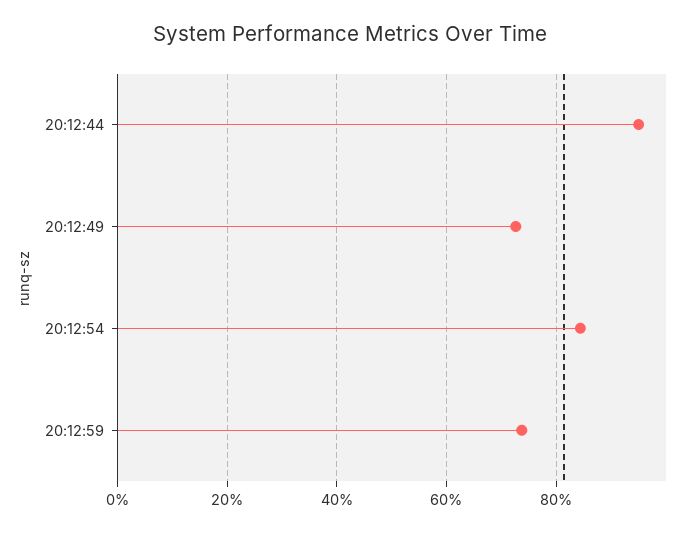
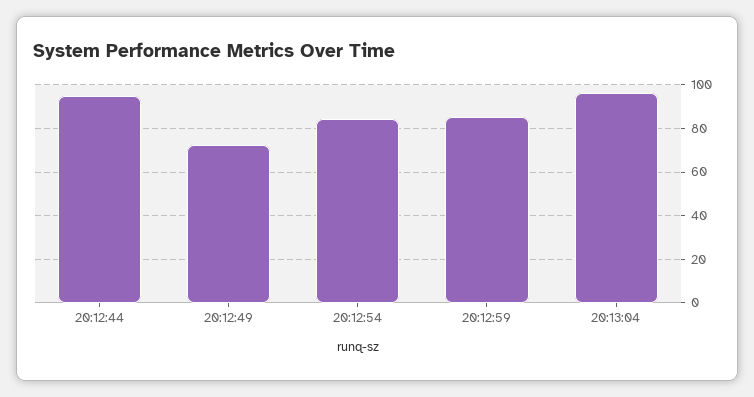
20:12:59: 74 -> 85
20:13:04: none -> 95

